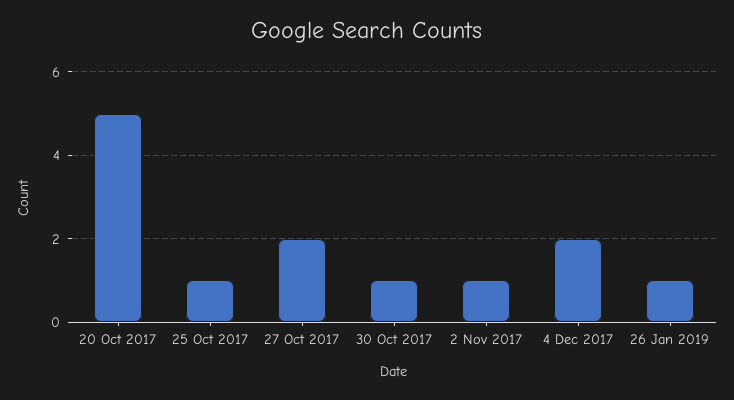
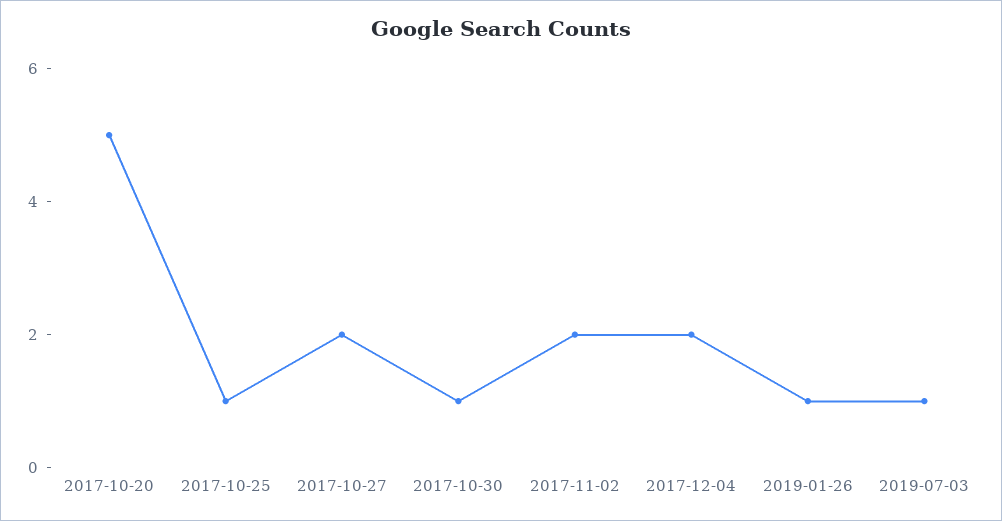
2 Nov 2017: 1 -> 2
2019-07-03: none -> 1

